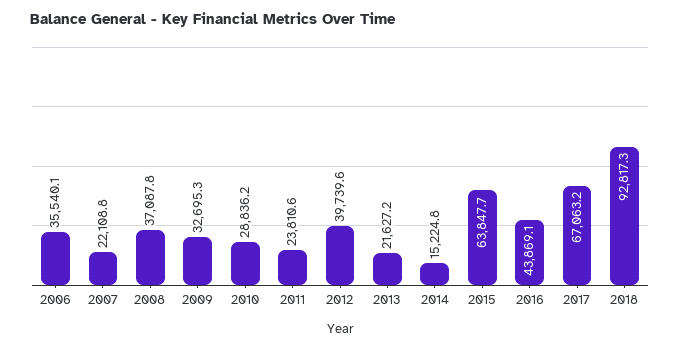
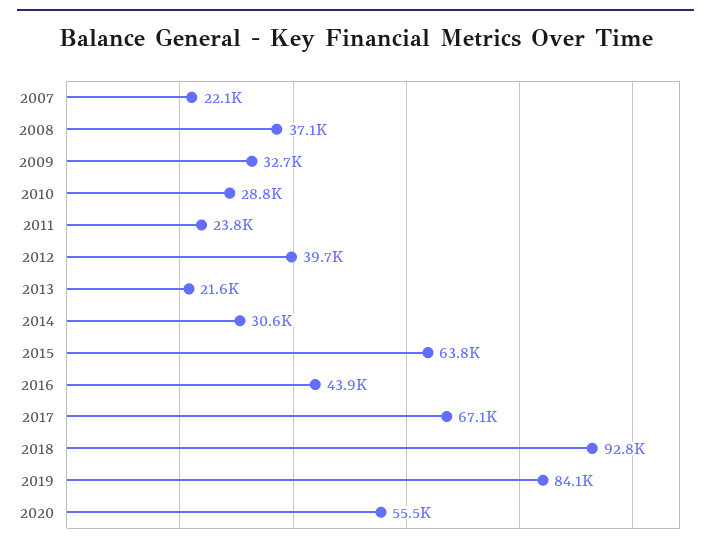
2006: 35540.1 -> none
2014: 15224.8 -> 30600
2019: none -> 84100
2020: none -> 55500

